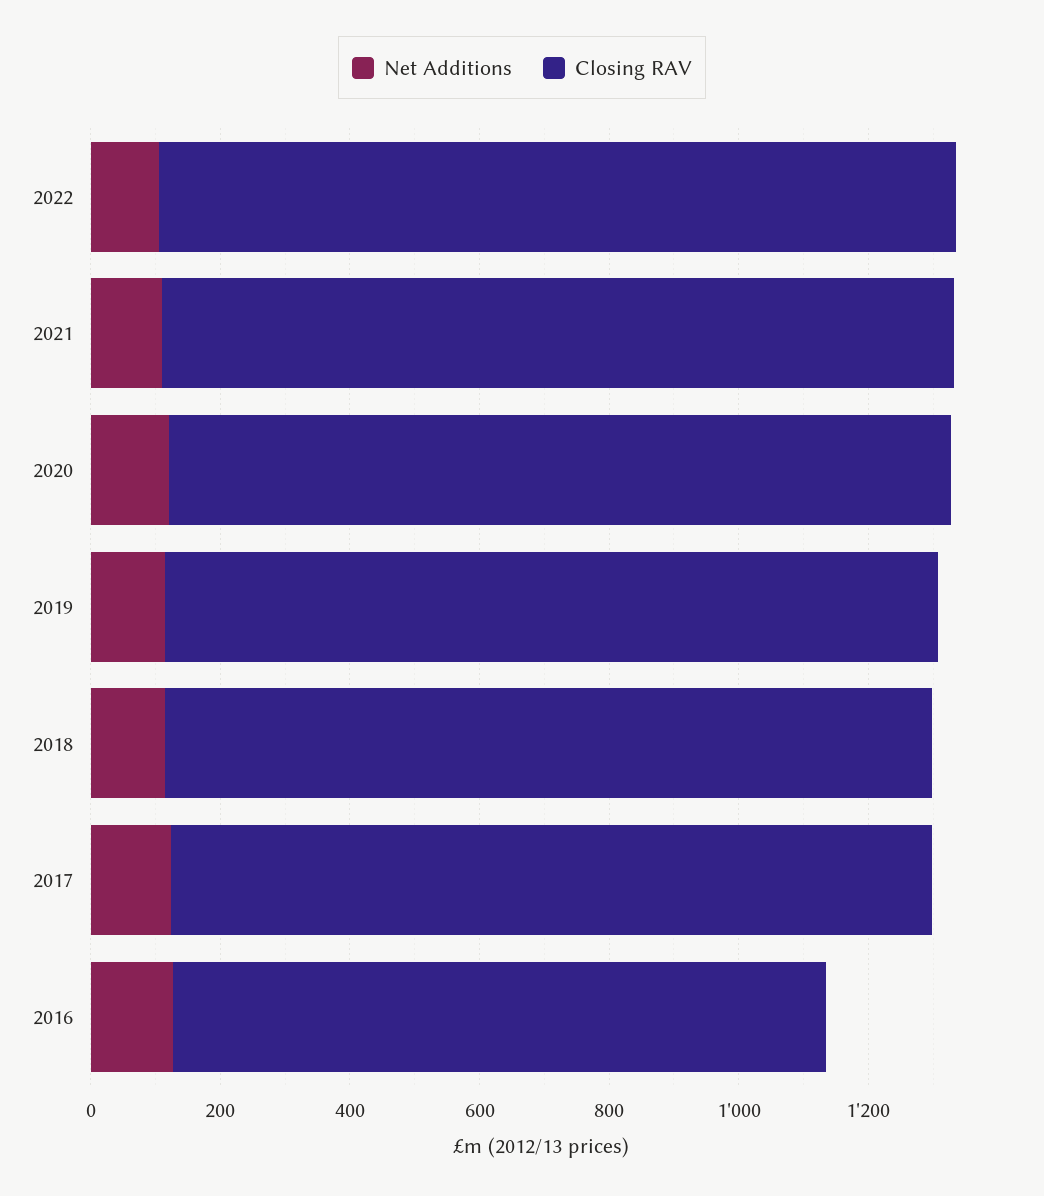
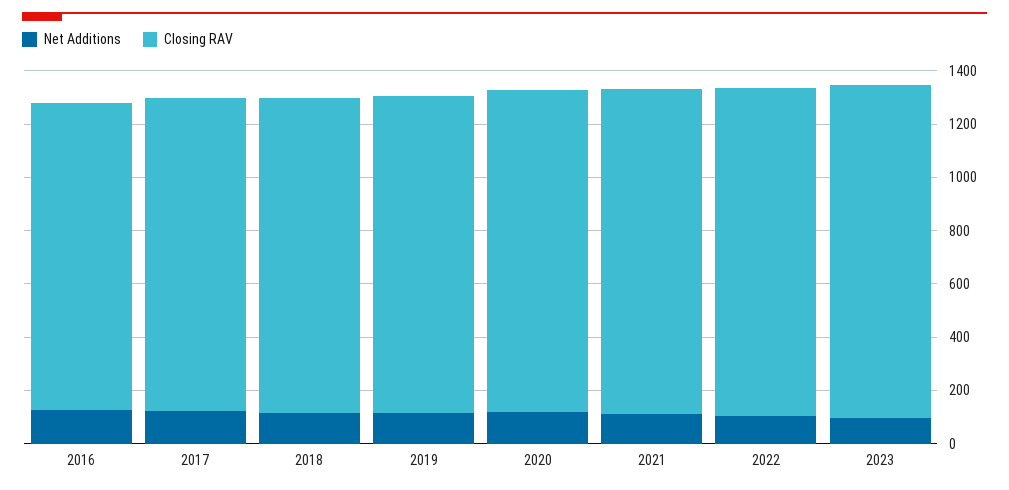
Closing RAV, 2016: 1000 -> 1150
Net Additions, 2023: none -> 100
Closing RAV, 2023: none -> 1250

